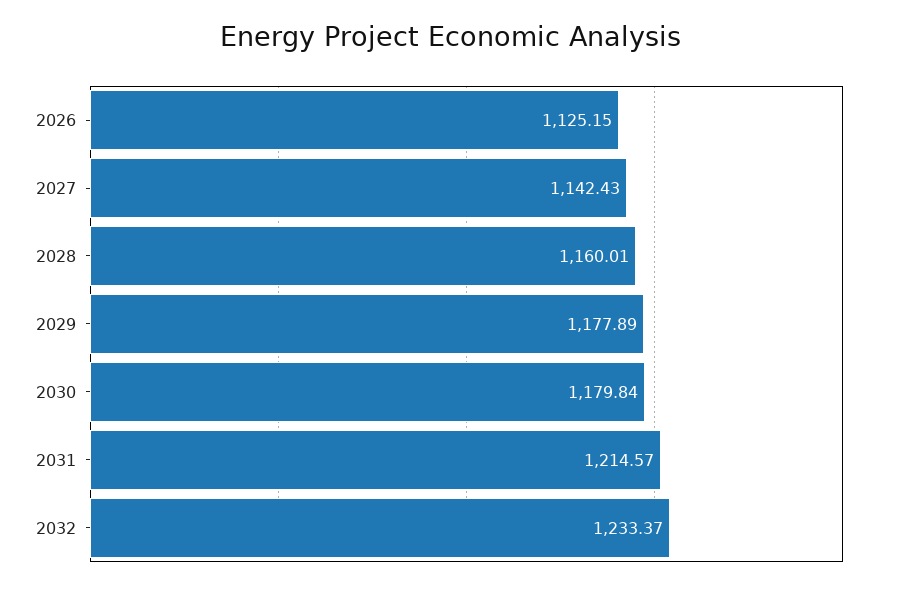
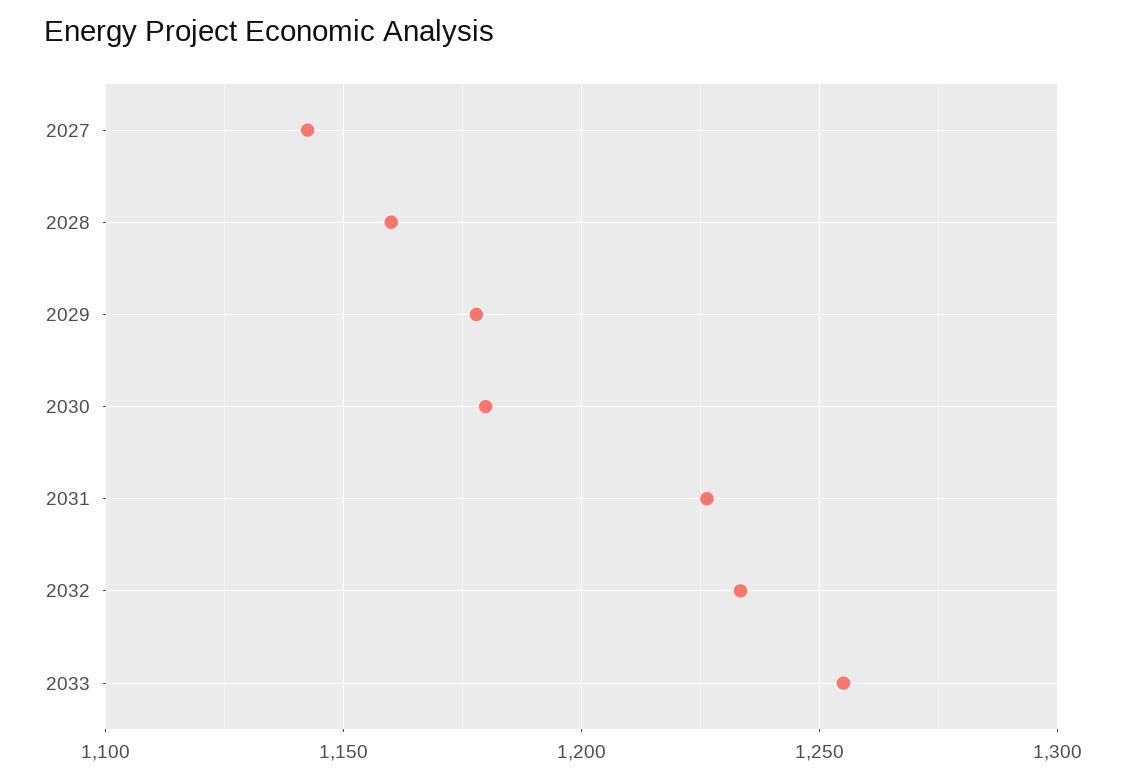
2026: 1125.15 -> none
2031: 1214.57 -> 1225
2033: none -> 1255

